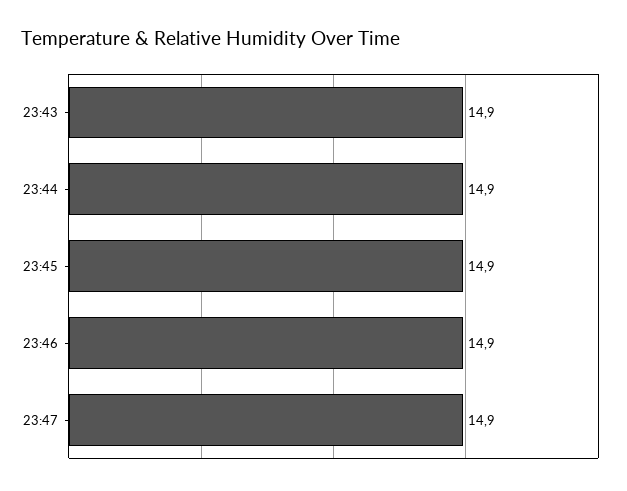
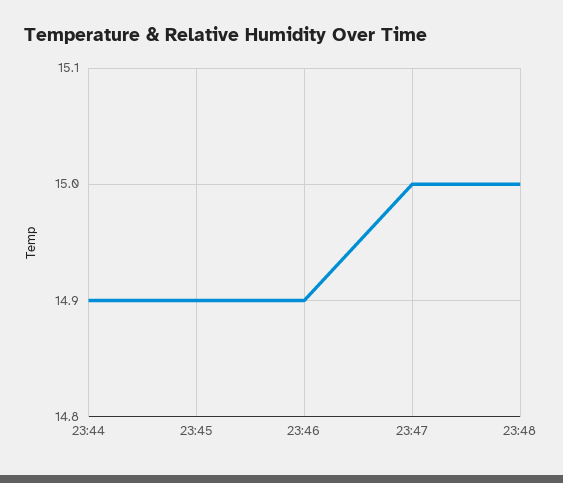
23:43: 14.9 -> none
23:47: 14.9 -> 15
23:48: none -> 15

